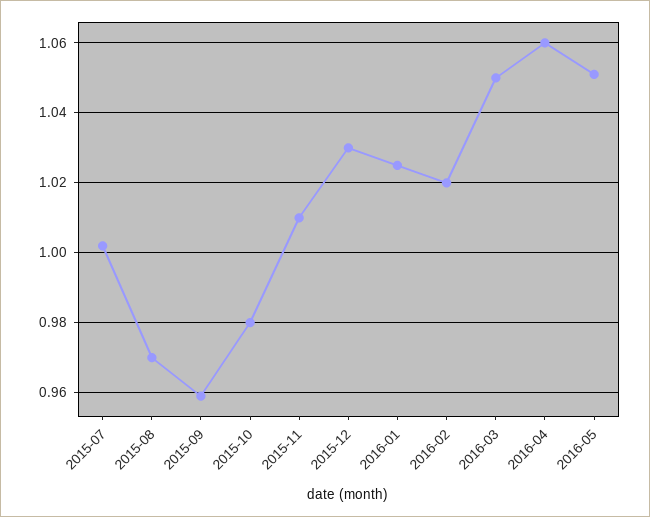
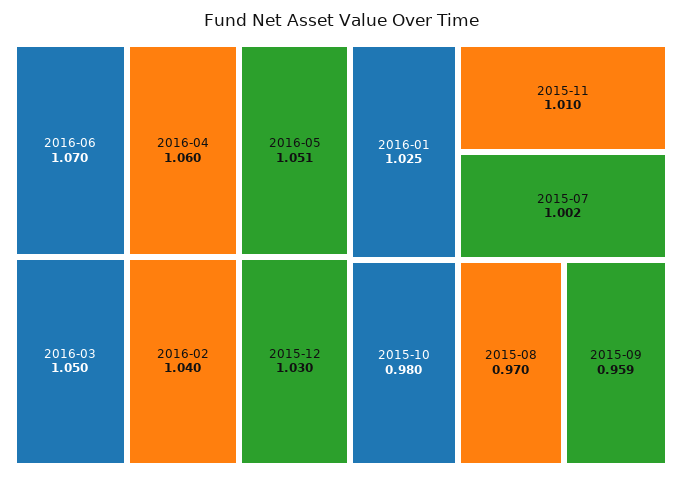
2016-02: 1.02 -> 1.04
2016-06: none -> 1.07

